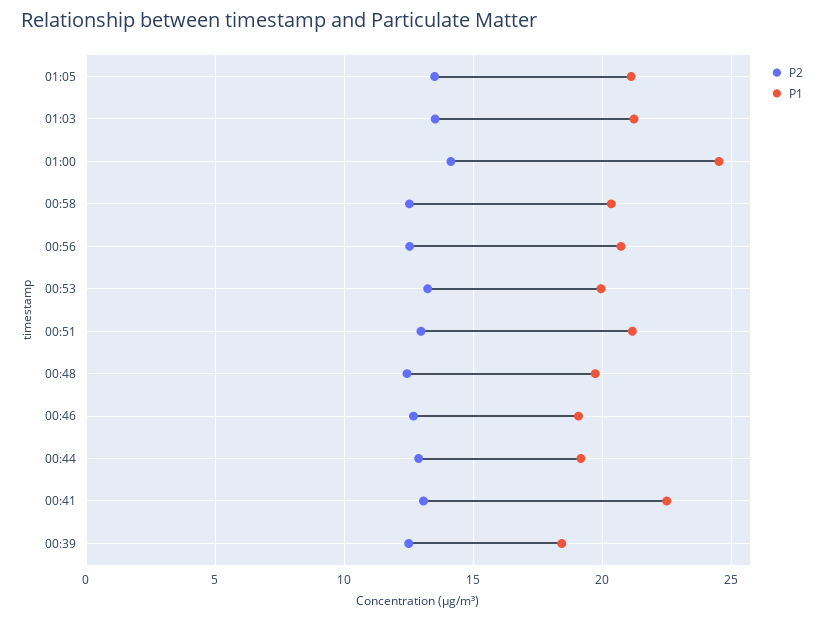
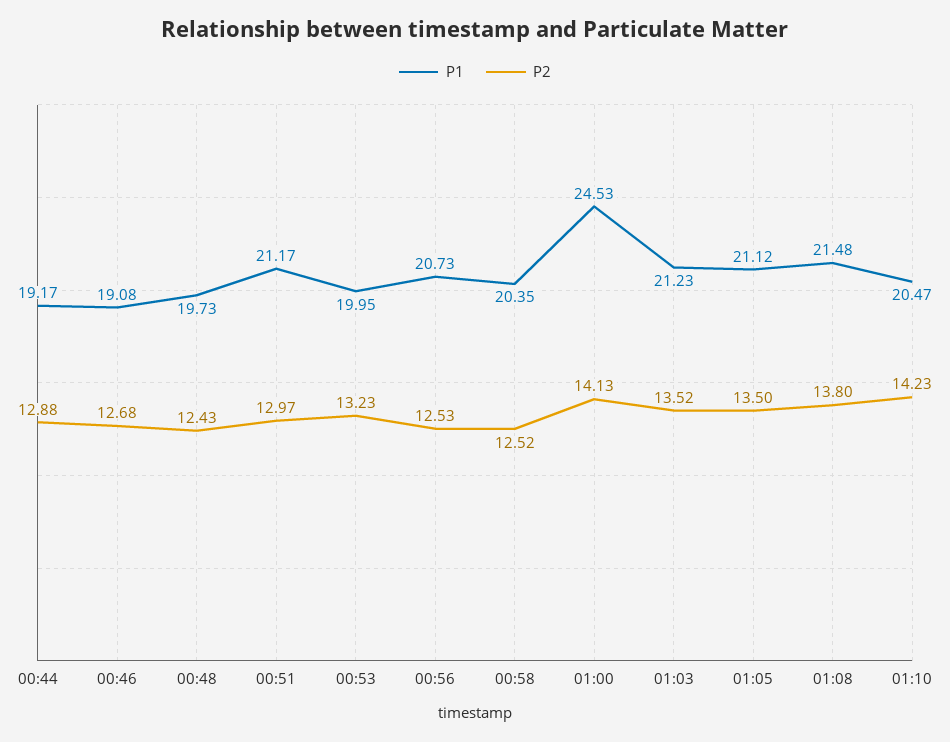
P2, 00:41: 13 -> none
P1, 00:41: 22.5 -> none
P2, 00:39: 12.5 -> none
P1, 00:39: 18.5 -> none
P1, 01:08: none -> 21.48
P2, 01:08: none -> 13.8
P1, 01:10: none -> 20.47
P2, 01:10: none -> 14.23

